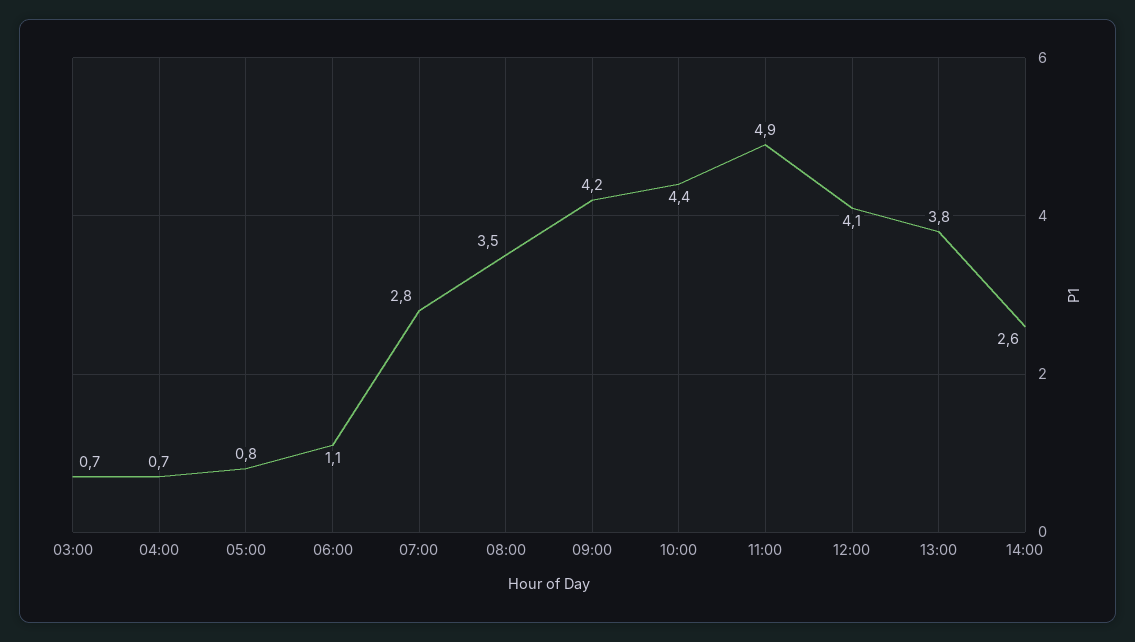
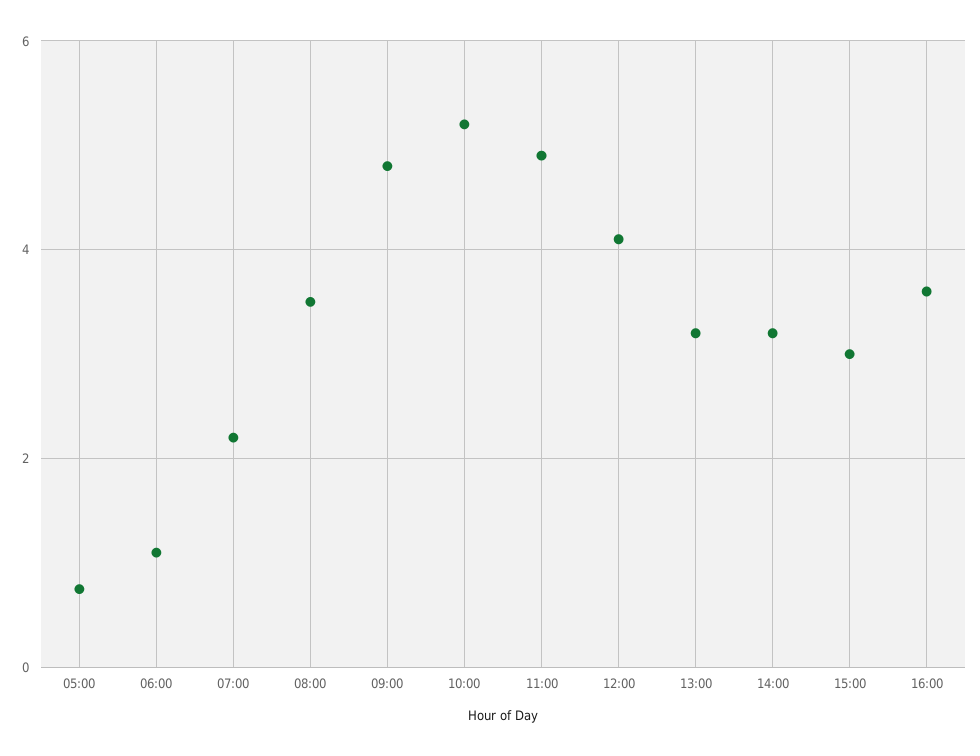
03:00: 0.7 -> none
04:00: 0.7 -> none
07:00: 2.8 -> 2.2
09:00: 4.2 -> 4.8
10:00: 4.4 -> 5.2
13:00: 3.8 -> 3.2
14:00: 2.6 -> 3.2
15:00: none -> 3
16:00: none -> 3.6

